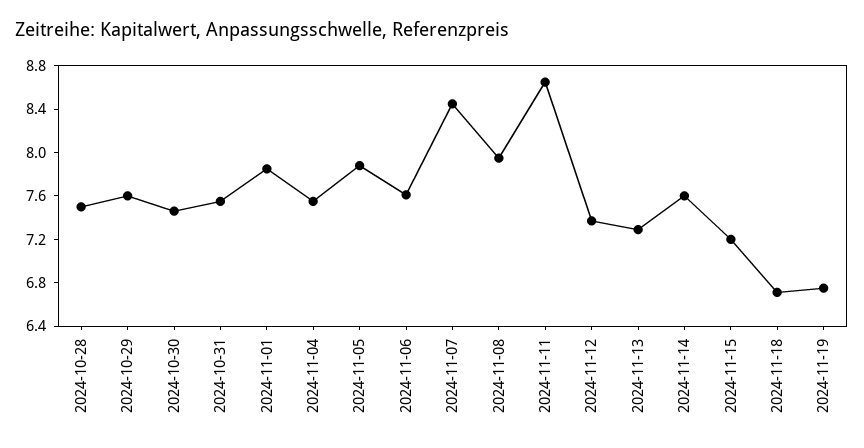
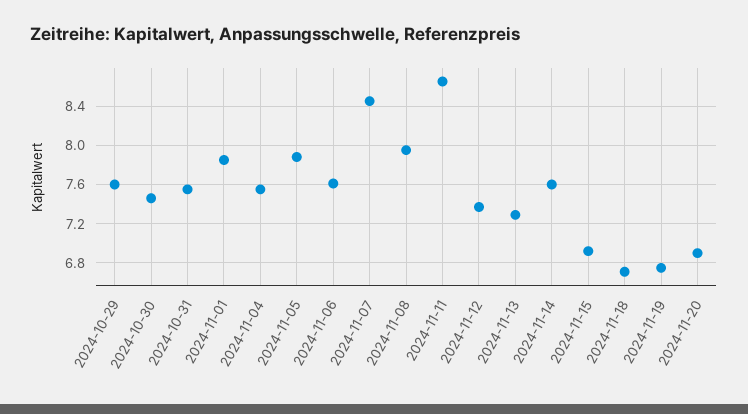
2024-10-28: 7.5 -> none
2024-11-15: 7.2 -> 6.9
2024-11-20: none -> 6.9

